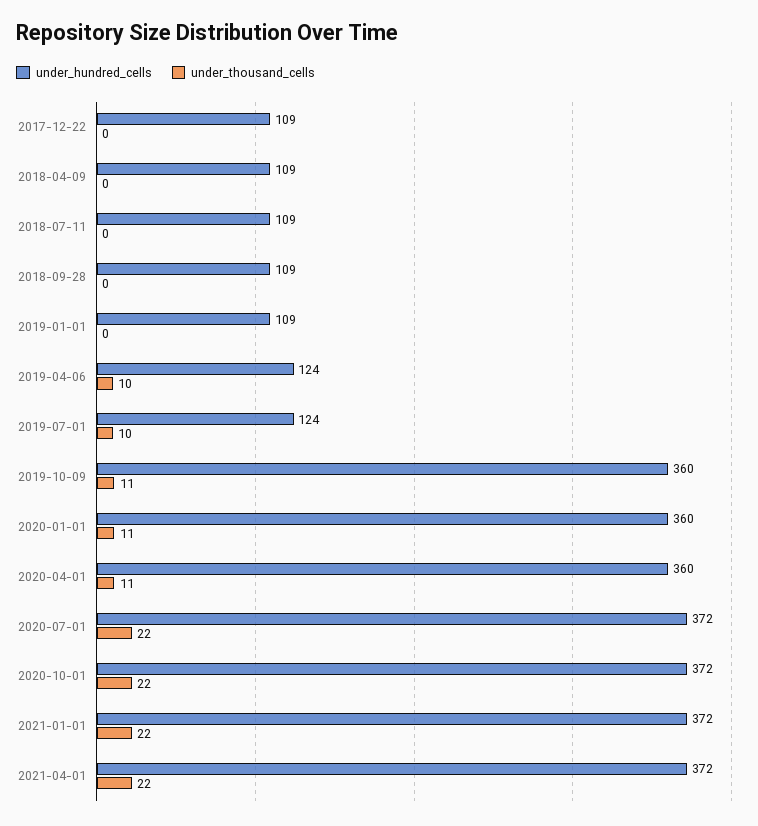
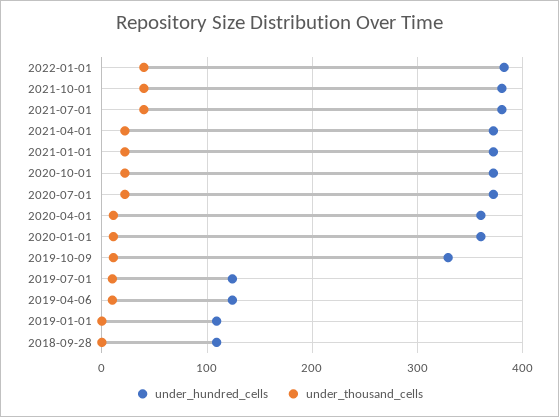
under_hundred_cells, 2017-12-22: 109 -> none
under_thousand_cells, 2017-12-22: 0 -> none
under_hundred_cells, 2018-04-09: 109 -> none
under_thousand_cells, 2018-04-09: 0 -> none
under_hundred_cells, 2018-07-11: 109 -> none
under_thousand_cells, 2018-07-11: 0 -> none
under_hundred_cells, 2019-10-09: 360 -> 330
under_hundred_cells, 2022-01-01: none -> 380
under_thousand_cells, 2022-01-01: none -> 40
under_hundred_cells, 2021-10-01: none -> 380
under_thousand_cells, 2021-10-01: none -> 40
under_hundred_cells, 2021-07-01: none -> 380
under_thousand_cells, 2021-07-01: none -> 40

